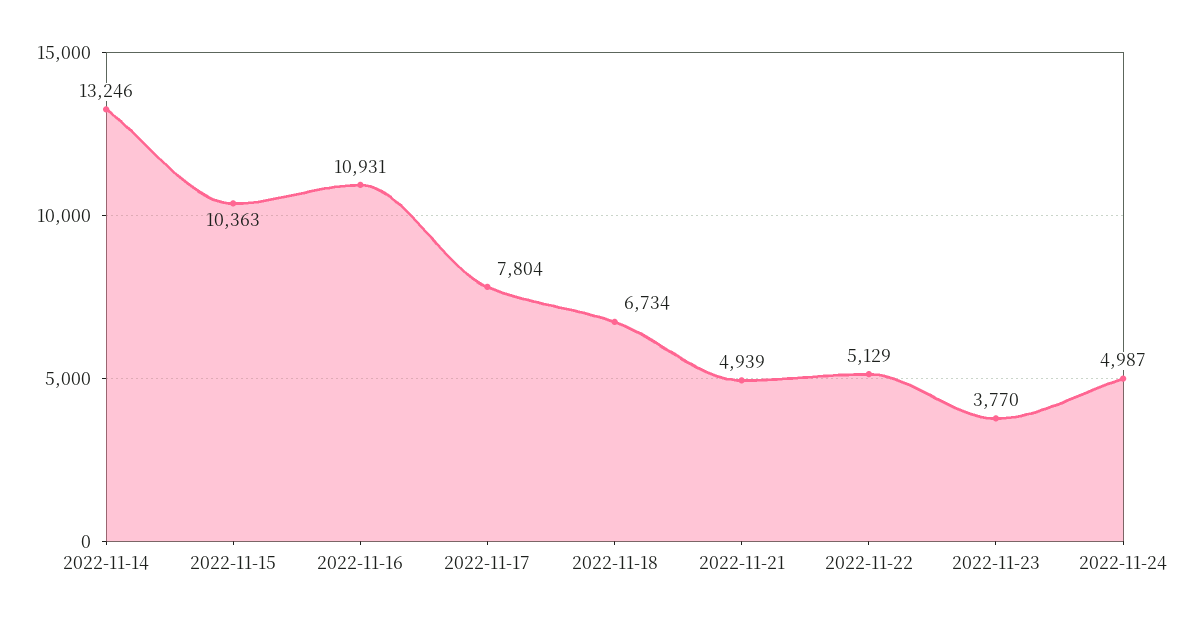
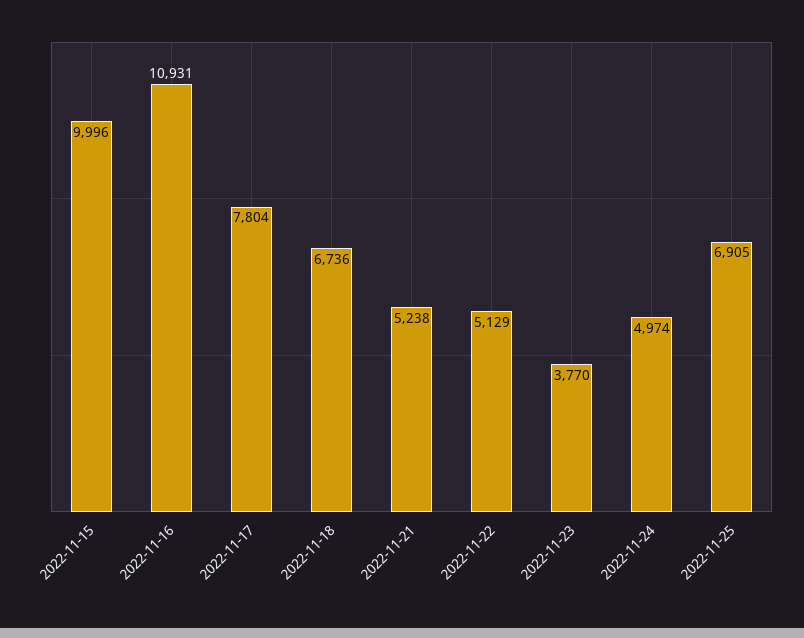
2022-11-14: 13246 -> none
2022-11-15: 10363 -> 9996
2022-11-18: 6734 -> 6736
2022-11-21: 4939 -> 5238
2022-11-24: 4987 -> 4974
2022-11-25: none -> 6905

